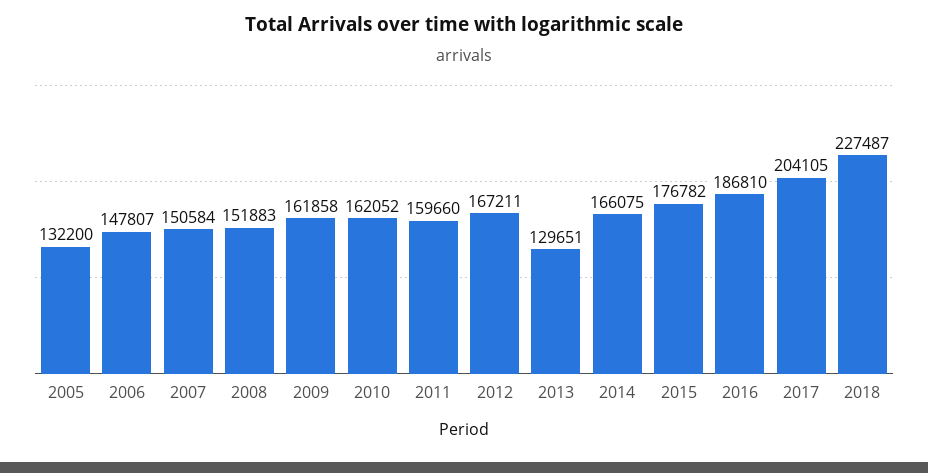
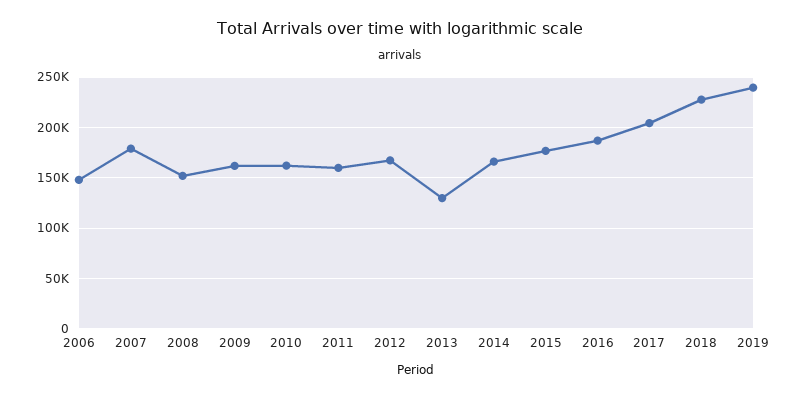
2005: 132200 -> none
2007: 150584 -> 180000
2019: none -> 240000

